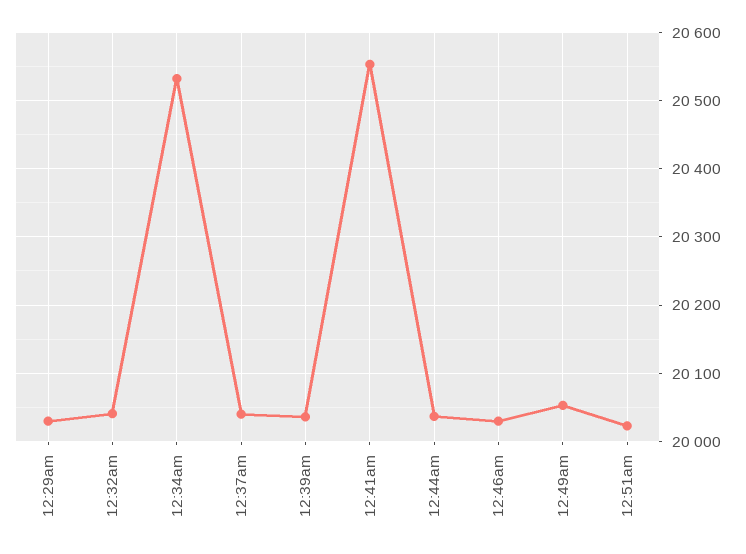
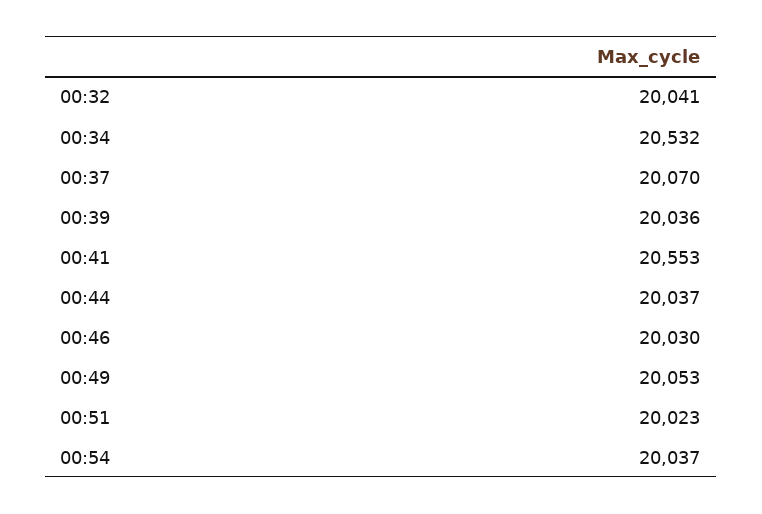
12:29am: 20030 -> none
12:37am: 20040 -> 20070
00:54: none -> 20037

